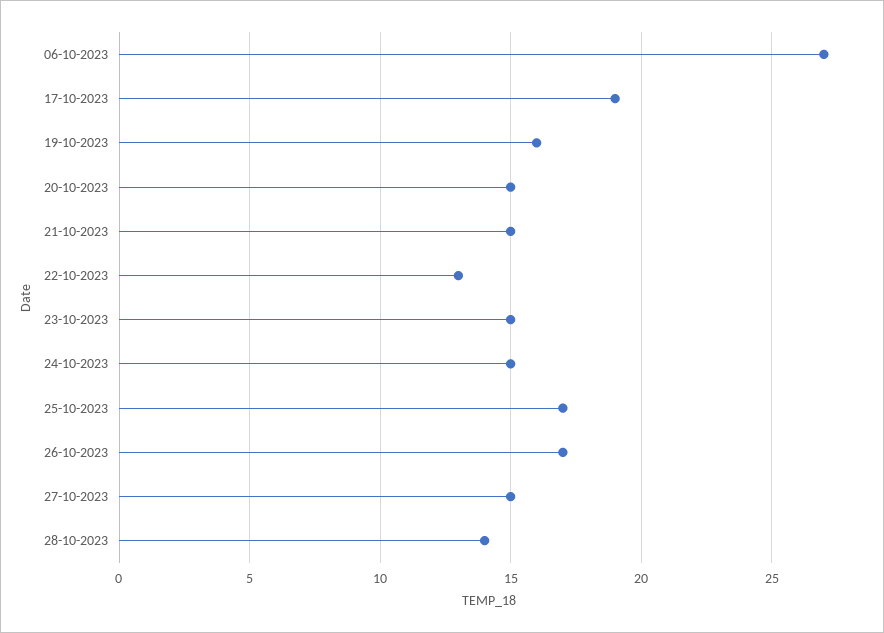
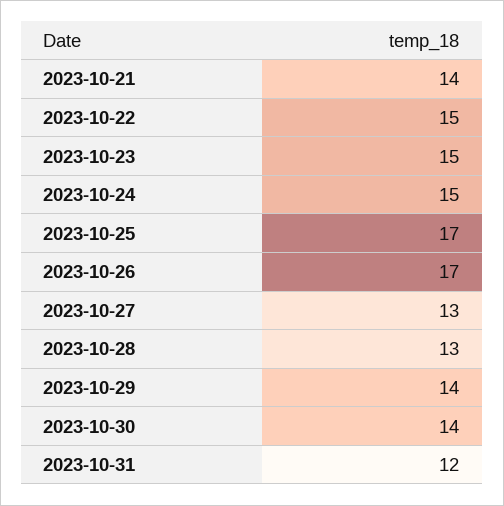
06-10-2023: 27 -> none
17-10-2023: 19 -> none
19-10-2023: 16 -> none
20-10-2023: 15 -> none
21-10-2023: 15 -> 14
22-10-2023: 13 -> 15
27-10-2023: 15 -> 13
28-10-2023: 14 -> 13
2023-10-29: none -> 14
2023-10-30: none -> 14
2023-10-31: none -> 12

